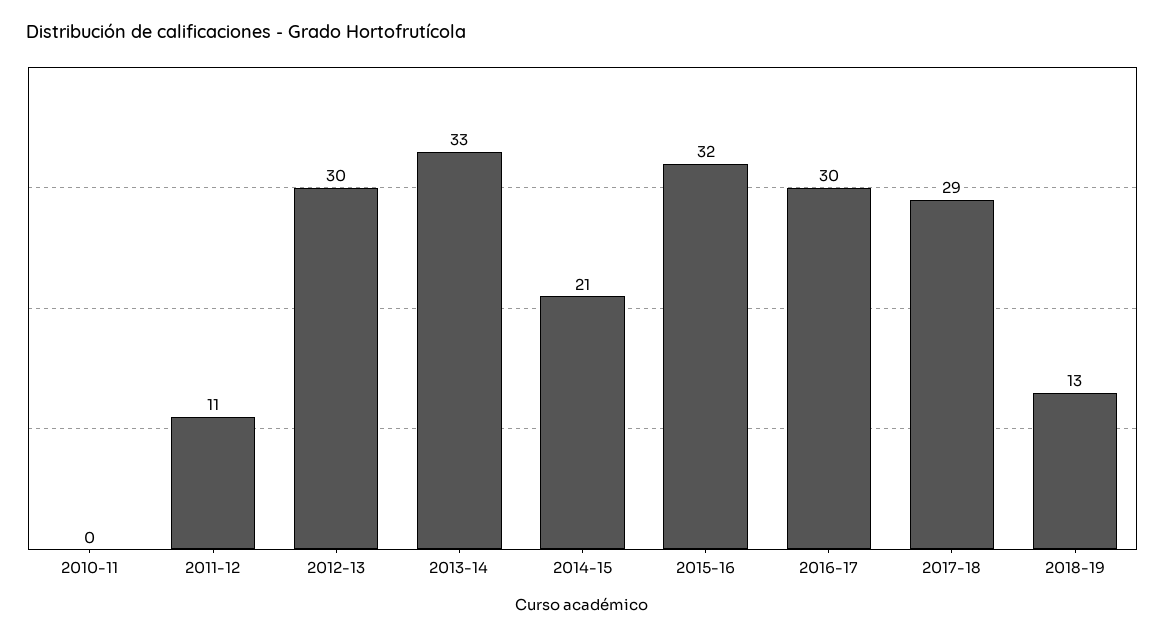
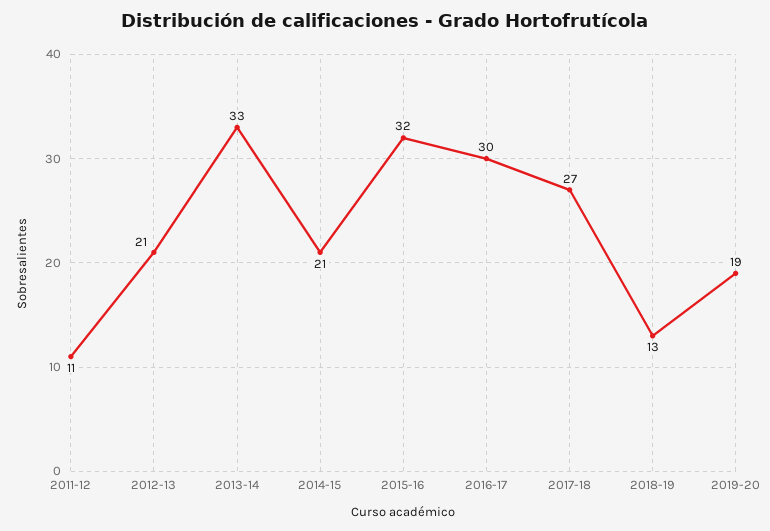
2010-11: 0 -> none
2012-13: 30 -> 21
2017-18: 29 -> 27
2019-20: none -> 19

